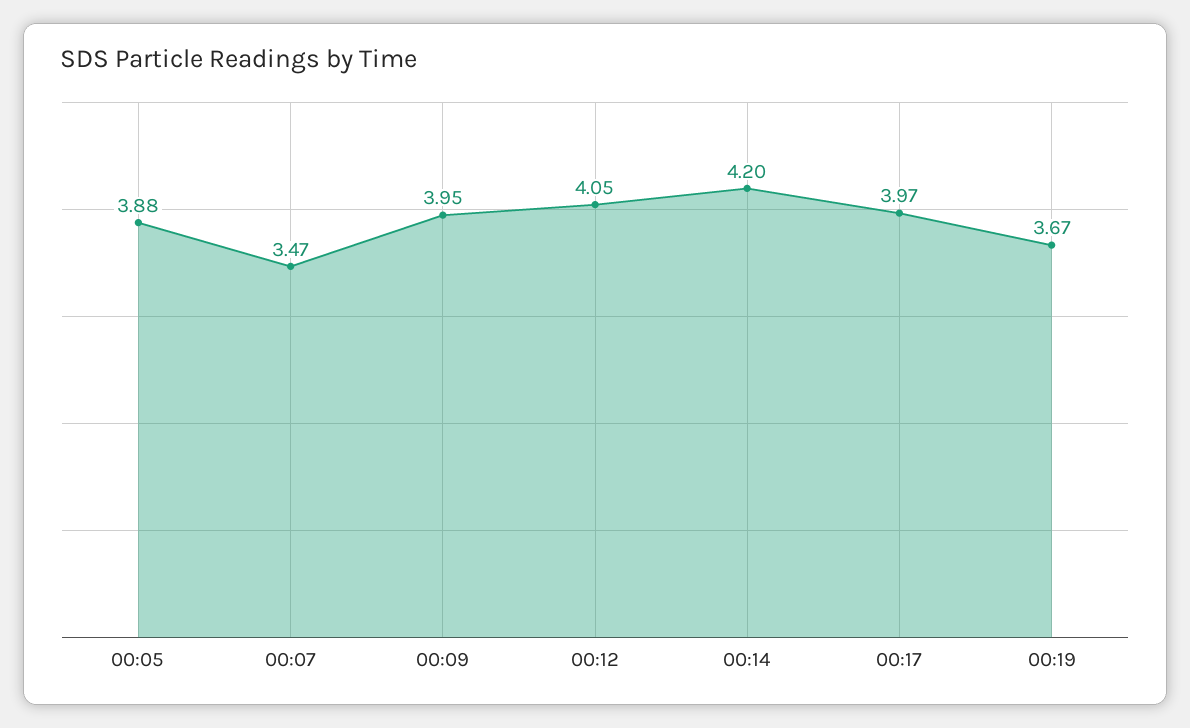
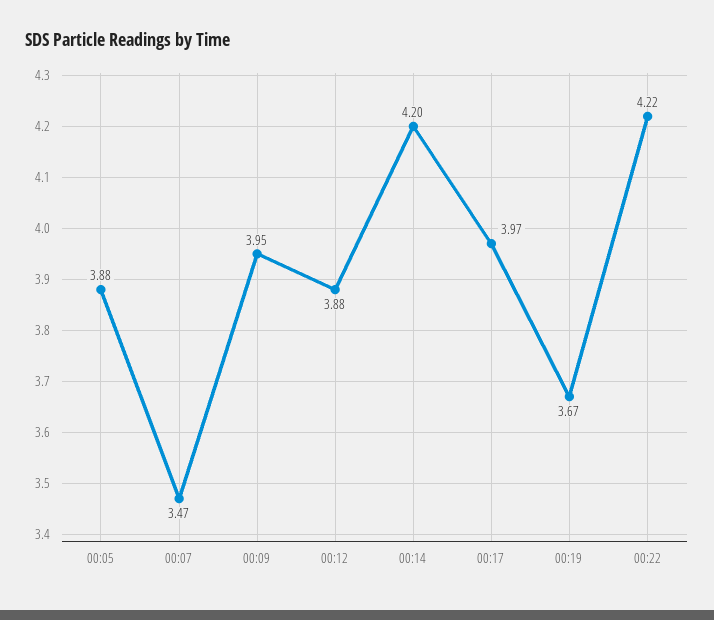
00:12: 4.05 -> 3.88
00:22: none -> 4.22

